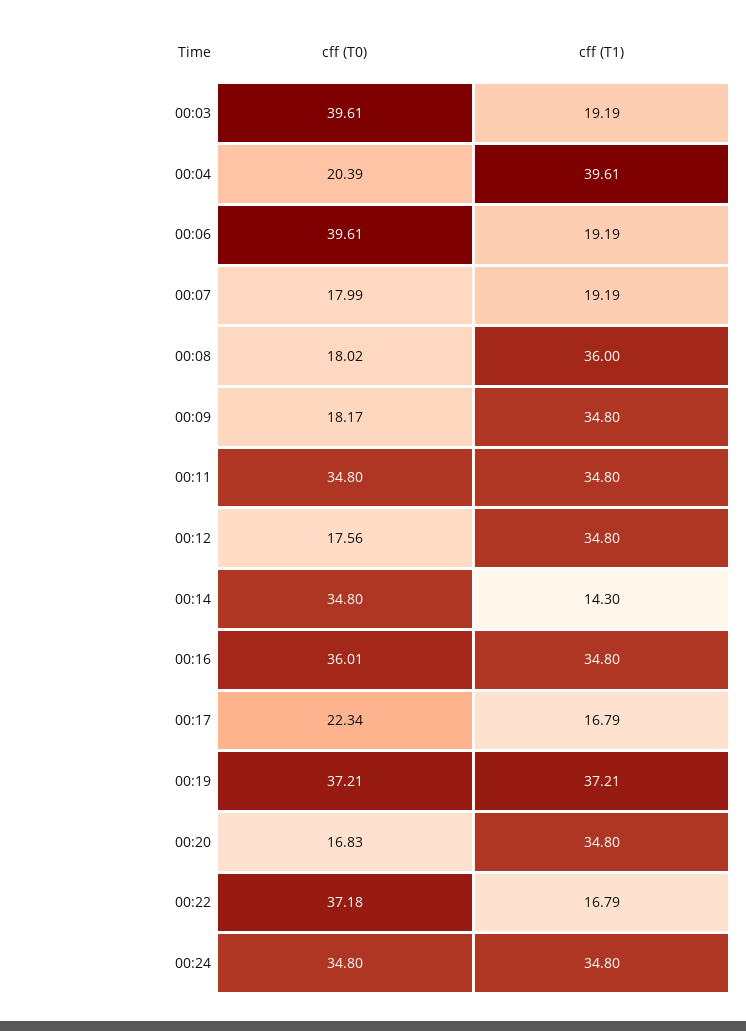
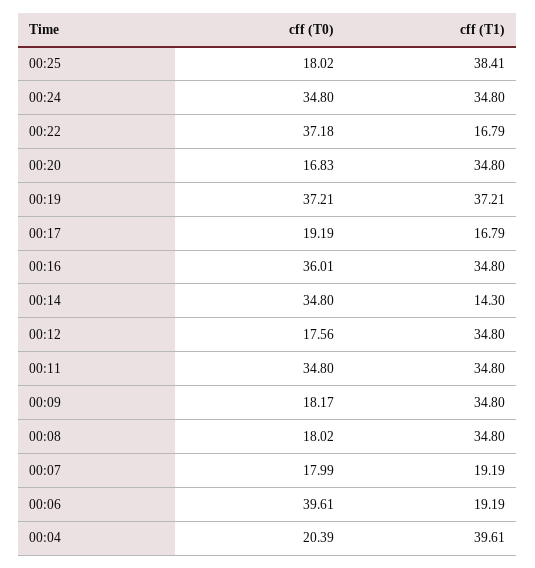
cff (T0), 00:03: 39.61 -> none
cff (T1), 00:03: 19.19 -> none
cff (T1), 00:08: 36 -> 34.8
cff (T0), 00:17: 22.34 -> 19.19
cff (T0), 00:25: none -> 18.02
cff (T1), 00:25: none -> 38.41

